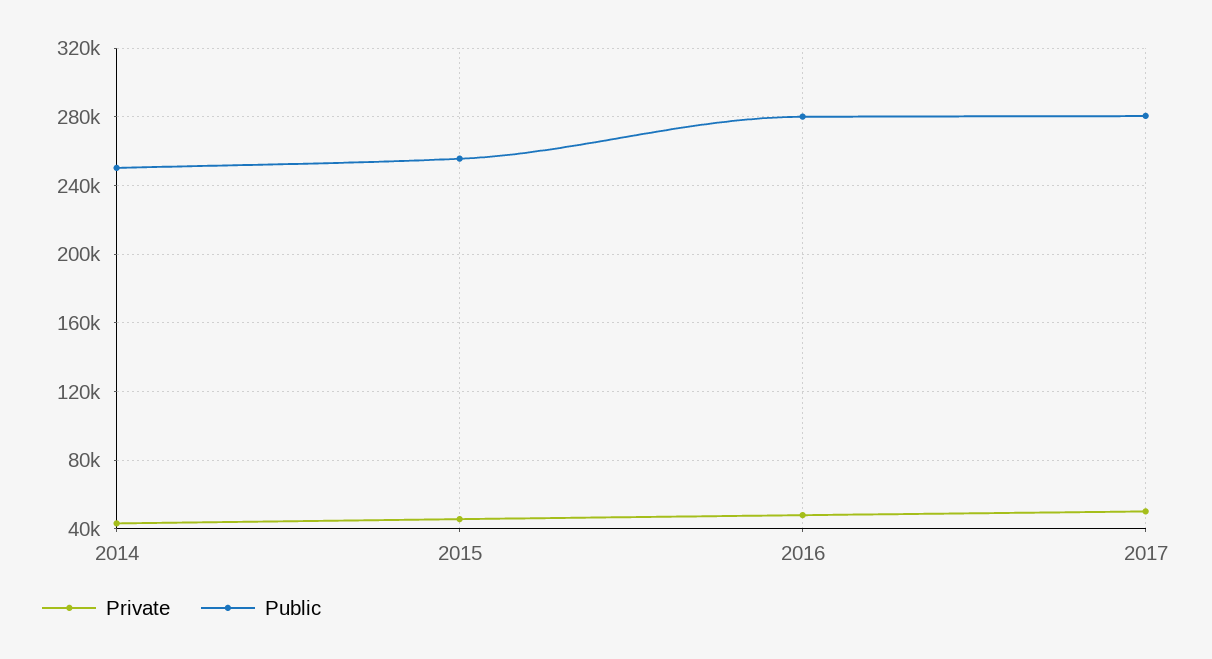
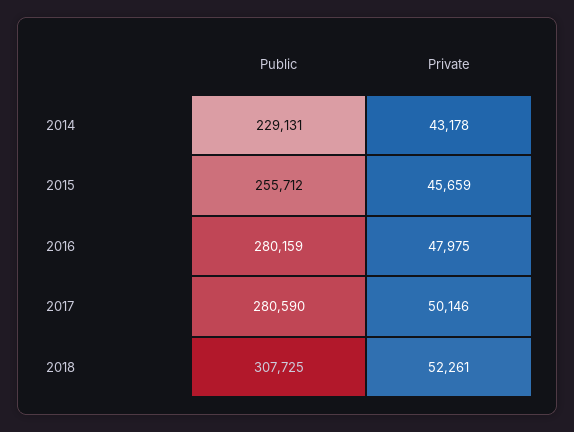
Public, 2014: 250000 -> 229131
Public, 2018: none -> 307725
Private, 2018: none -> 52261

